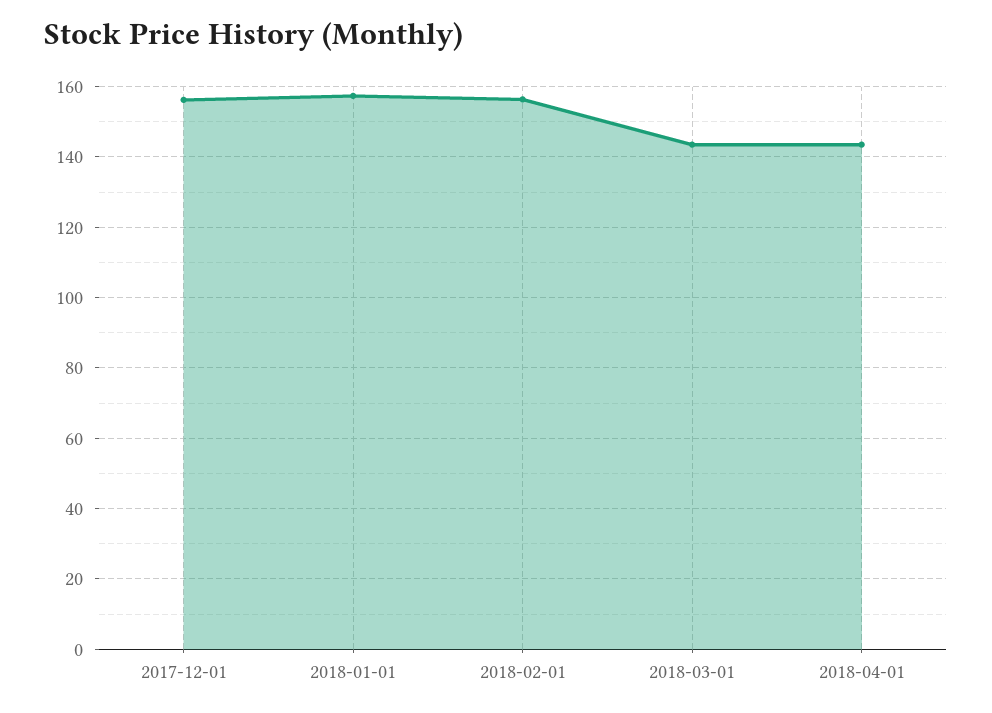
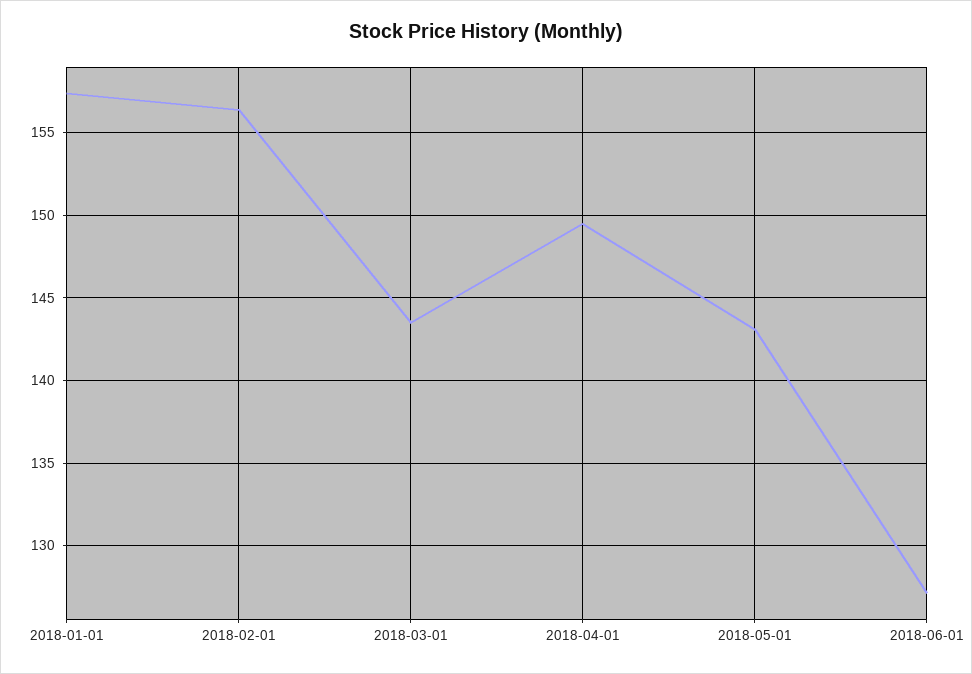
2017-12-01: 156 -> none
2018-04-01: 144 -> 149.5
2018-05-01: none -> 143
2018-06-01: none -> 127

